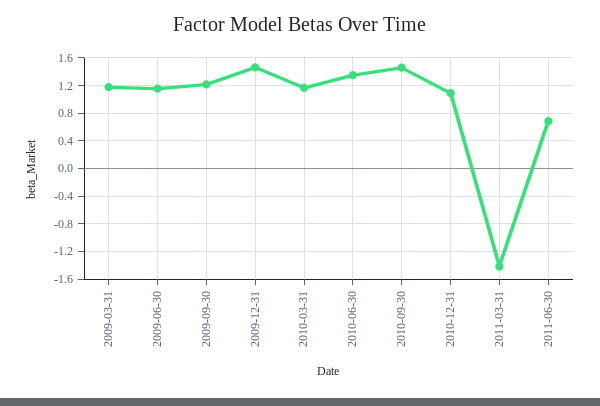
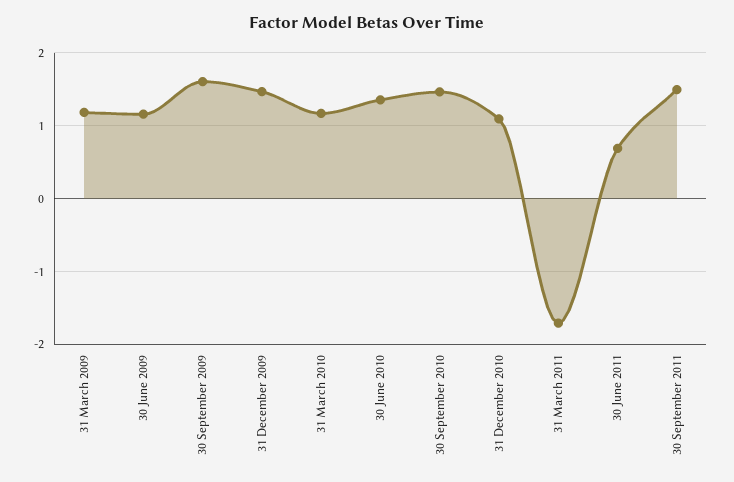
2009-09-30: 1.2 -> 1.6
2011-03-31: -1.4 -> -1.7
30 September 2011: none -> 1.5

